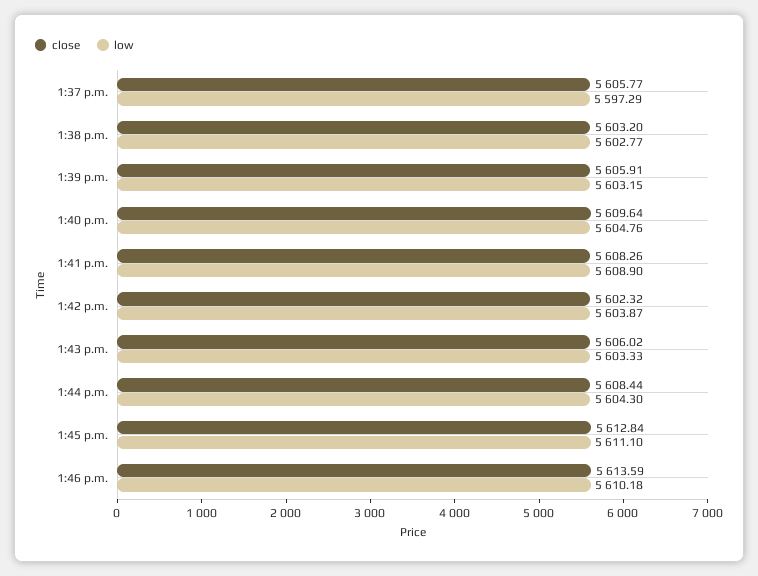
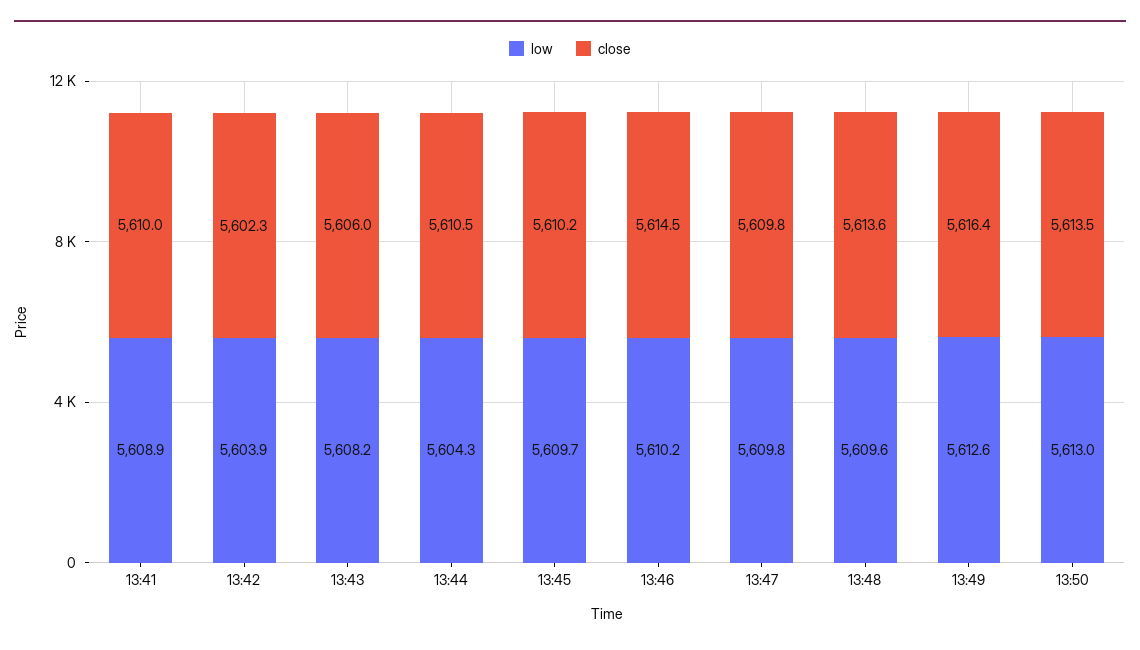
close, 1:37 p.m.: 5605.77 -> none
low, 1:37 p.m.: 5597.29 -> none
close, 1:38 p.m.: 5603.2 -> none
low, 1:38 p.m.: 5602.77 -> none
close, 1:39 p.m.: 5605.91 -> none
low, 1:39 p.m.: 5603.15 -> none
close, 1:40 p.m.: 5609.64 -> none
low, 1:40 p.m.: 5604.76 -> none
close, 1:41 p.m.: 5608.26 -> 5610
low, 1:43 p.m.: 5603.33 -> 5608.2
close, 1:44 p.m.: 5608.44 -> 5610.5
close, 1:45 p.m.: 5612.84 -> 5610.2
low, 1:45 p.m.: 5611.1 -> 5609.7
close, 1:46 p.m.: 5613.59 -> 5614.5
low, 13:47: none -> 5609.8
close, 13:47: none -> 5609.8
low, 13:48: none -> 5609.6
close, 13:48: none -> 5613.6
low, 13:49: none -> 5612.6
close, 13:49: none -> 5616.4
low, 13:50: none -> 5613
close, 13:50: none -> 5613.5

